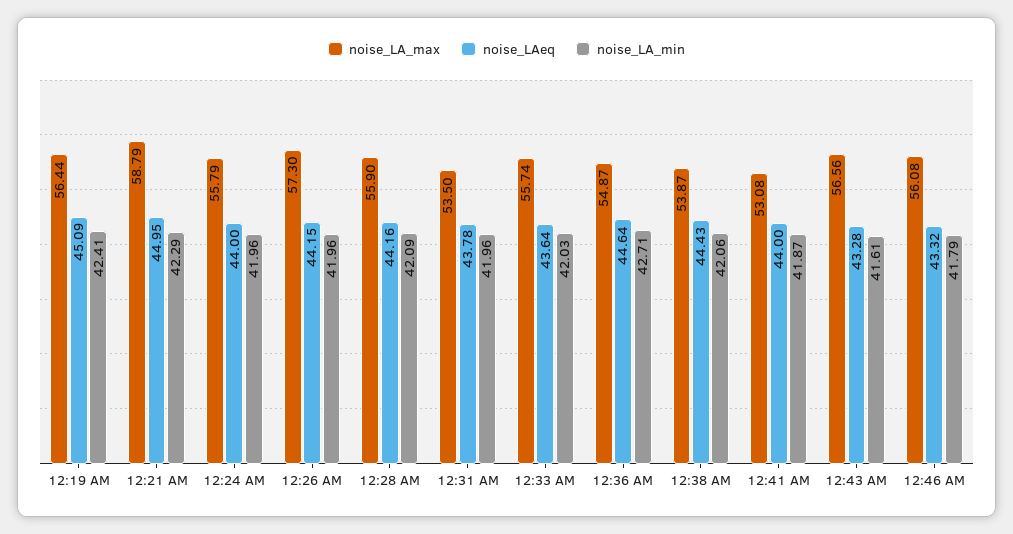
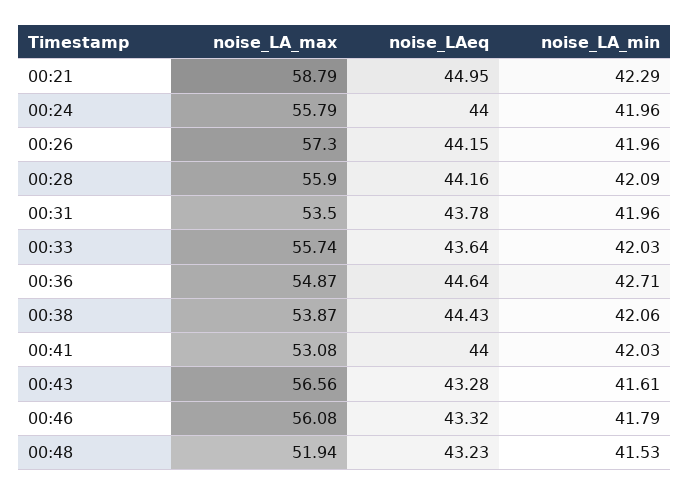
noise_LA_max, 12:19 AM: 56.44 -> none
noise_LAeq, 12:19 AM: 45.09 -> none
noise_LA_min, 12:19 AM: 42.41 -> none
noise_LA_min, 12:41 AM: 41.87 -> 42.03
noise_LA_max, 00:48: none -> 51.94
noise_LAeq, 00:48: none -> 43.23
noise_LA_min, 00:48: none -> 41.53

